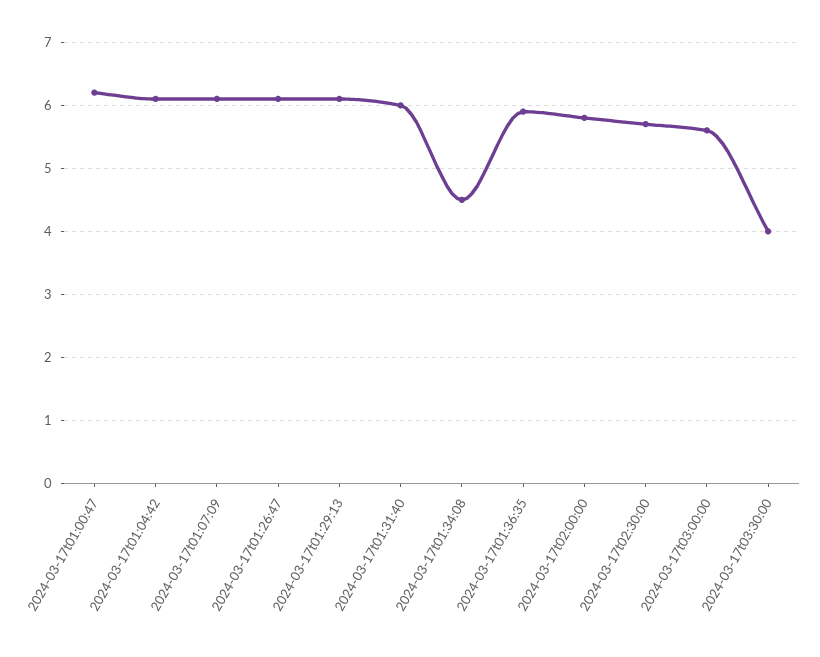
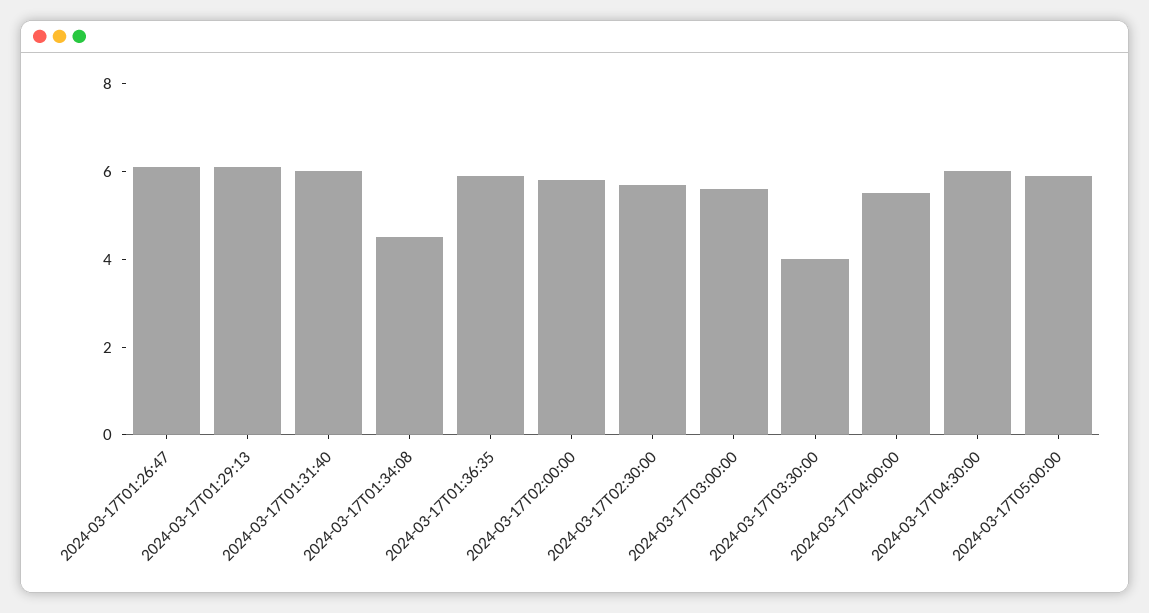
2024-03-17t01:00:47: 6.2 -> none
2024-03-17t01:04:42: 6.1 -> none
2024-03-17t01:07:09: 6.1 -> none
2024-03-17T04:00:00: none -> 5.5
2024-03-17T04:30:00: none -> 6
2024-03-17T05:00:00: none -> 6

